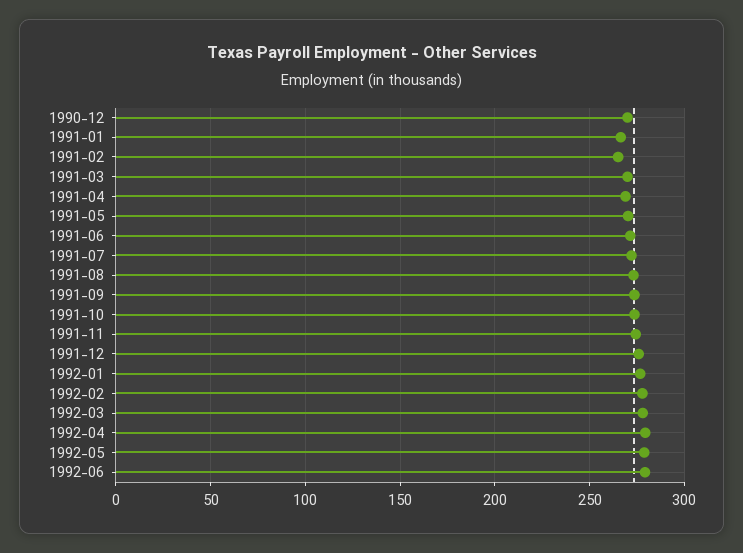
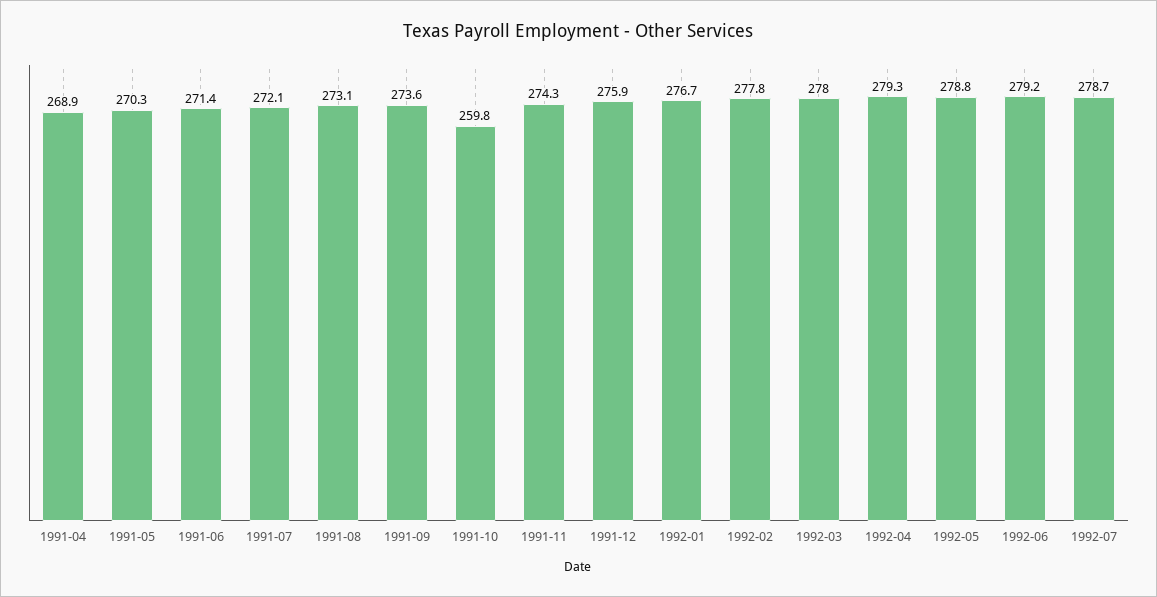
1990-12: 270 -> none
1991-01: 265 -> none
1991-02: 265 -> none
1991-03: 270 -> none
1991-10: 275 -> 259.8
1992-07: none -> 278.7

